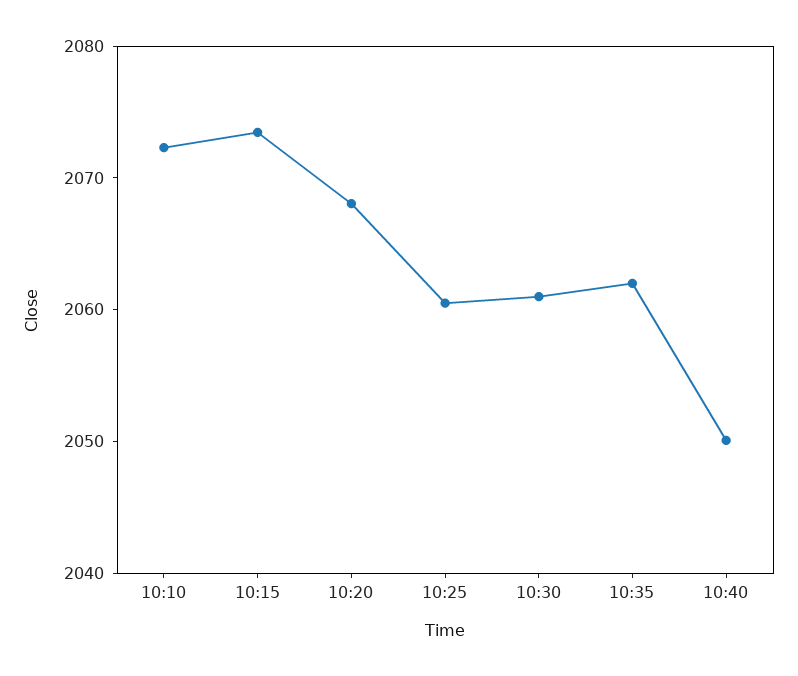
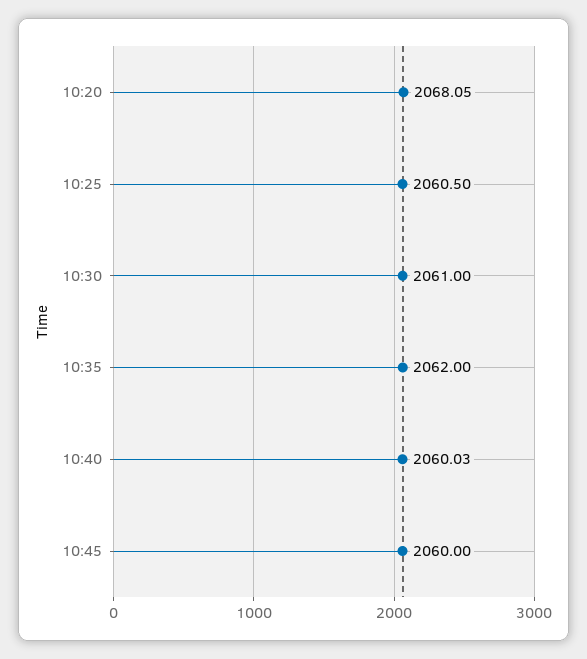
10:10: 2072 -> none
10:15: 2074 -> none
10:40: 2050 -> 2060.03
10:45: none -> 2060

